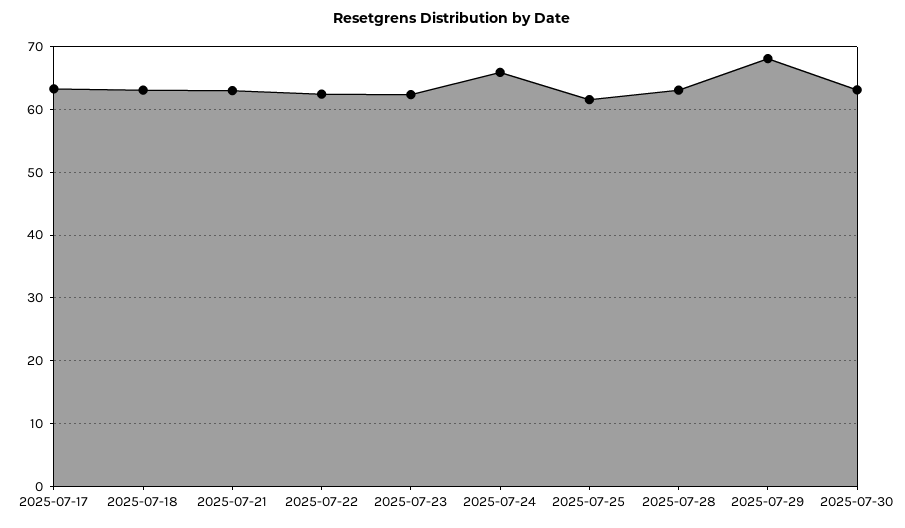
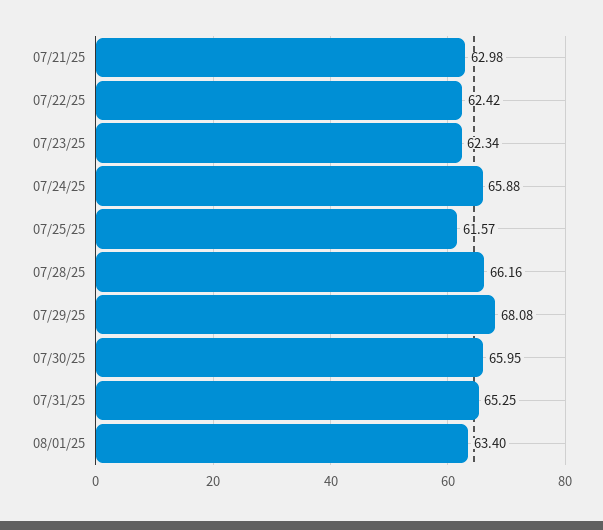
2025-07-17: 63 -> none
2025-07-18: 63 -> none
2025-07-28: 63 -> 66.16
2025-07-30: 63 -> 65.95
07/31/25: none -> 65.25
08/01/25: none -> 63.4

